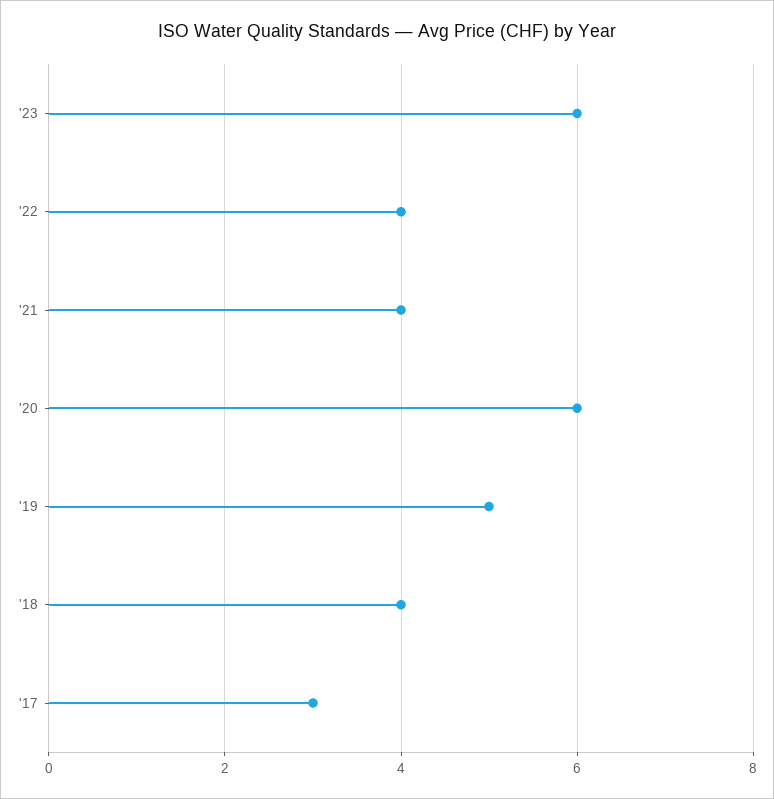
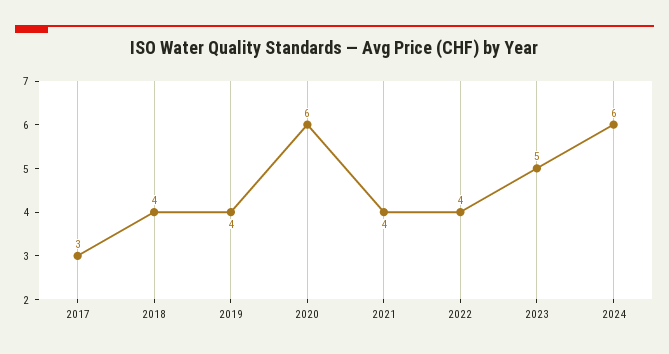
'23: 6 -> 5
'19: 5 -> 4
2024: none -> 6

